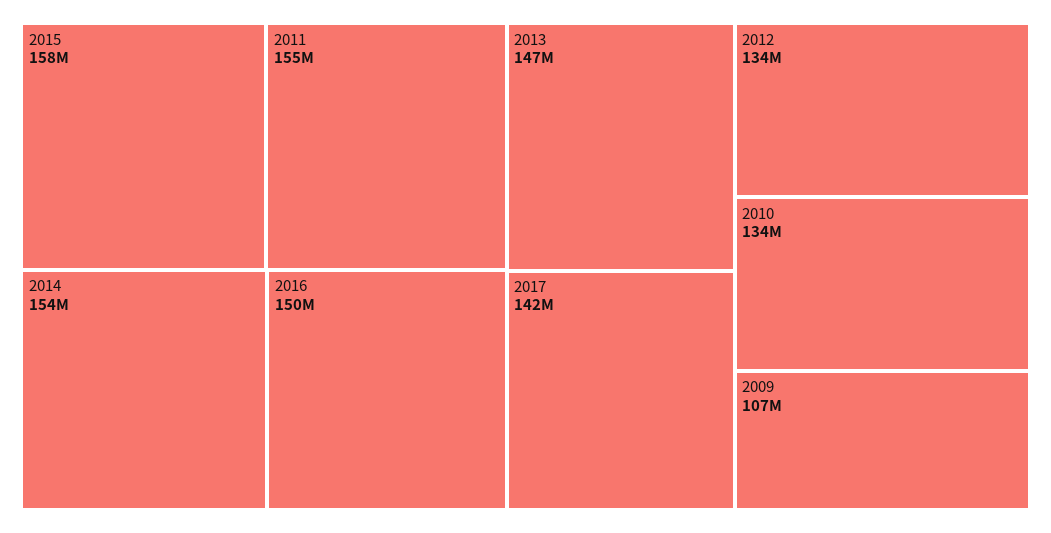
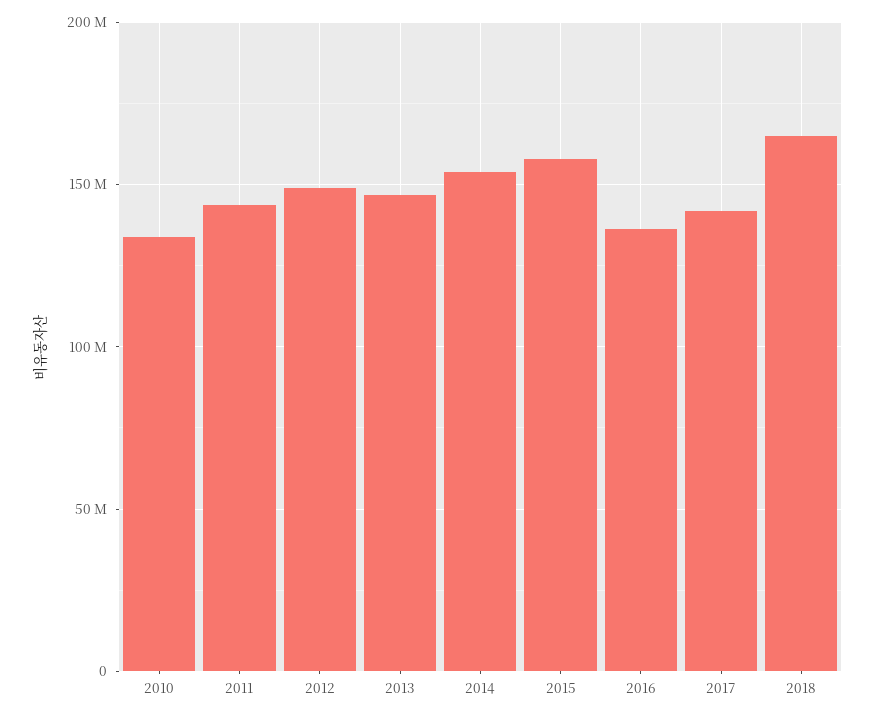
2011: 155000000 -> 145000000
2016: 150000000 -> 135000000
2012: 134000000 -> 150000000
2009: 107000000 -> none
2018: none -> 165000000

